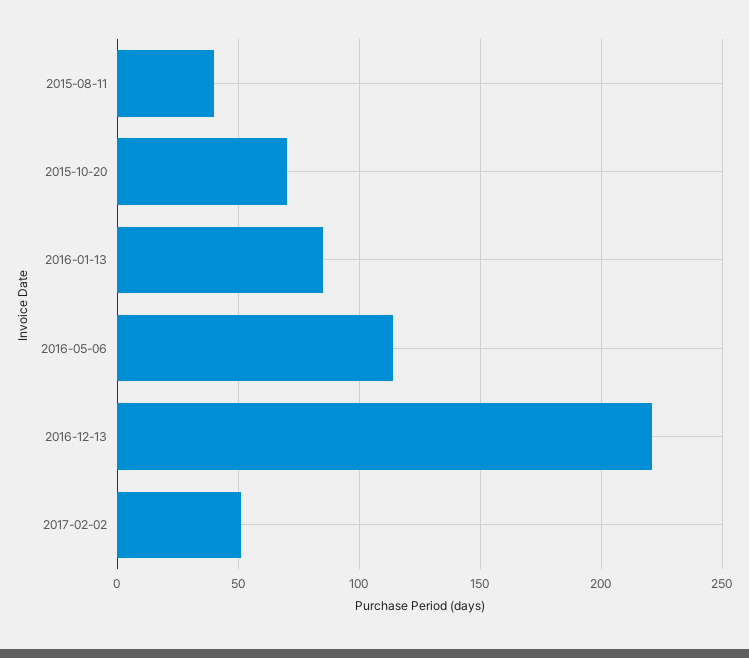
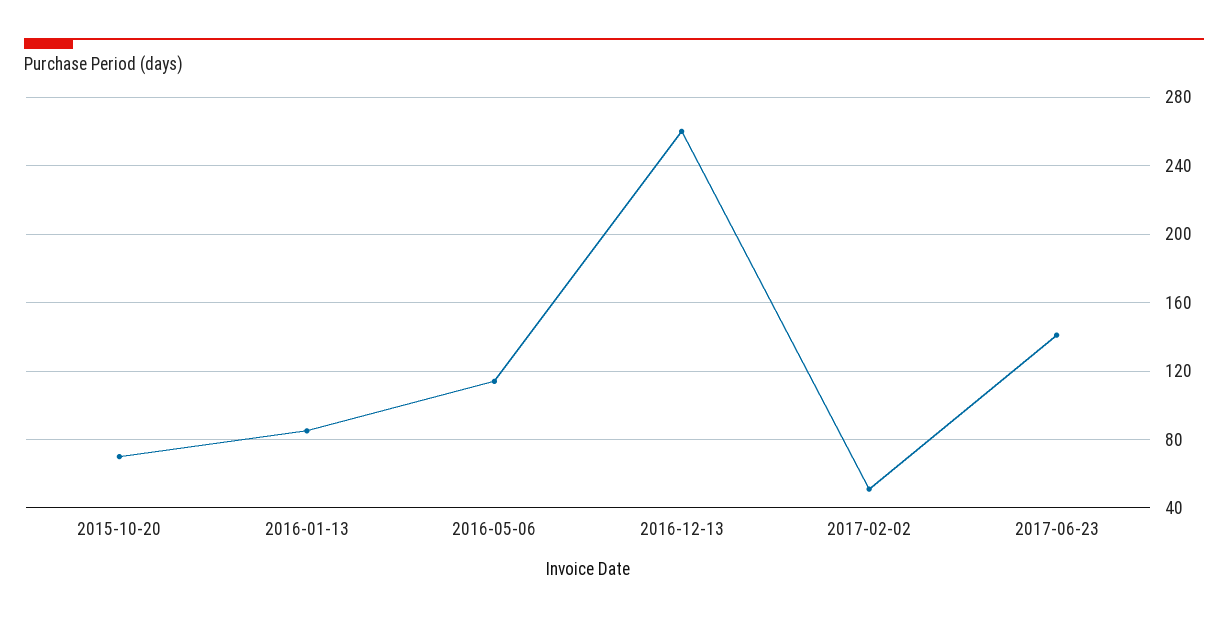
2015-08-11: 40 -> none
2016-12-13: 220 -> 260
2017-06-23: none -> 140

